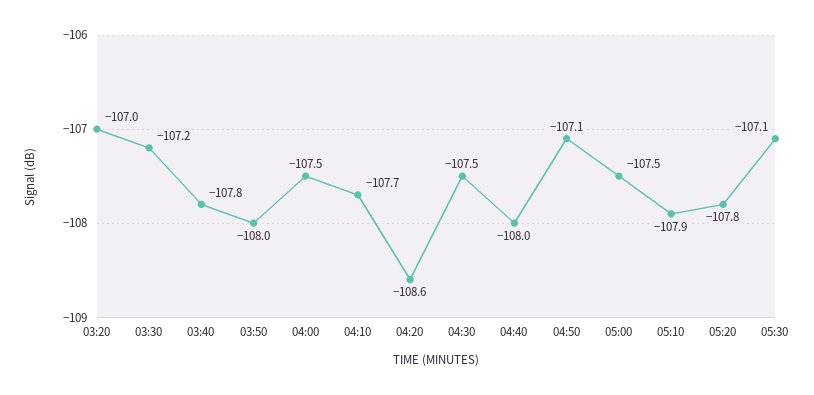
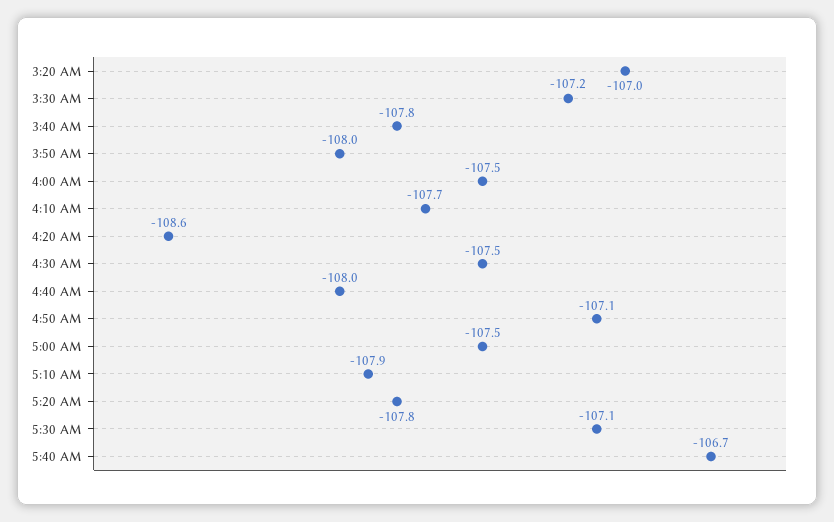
5:40 AM: none -> -106.7

